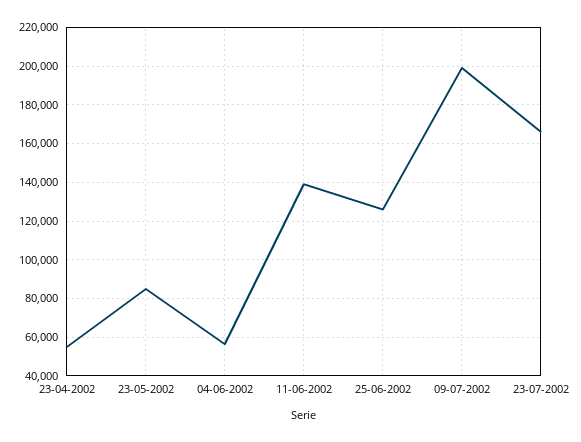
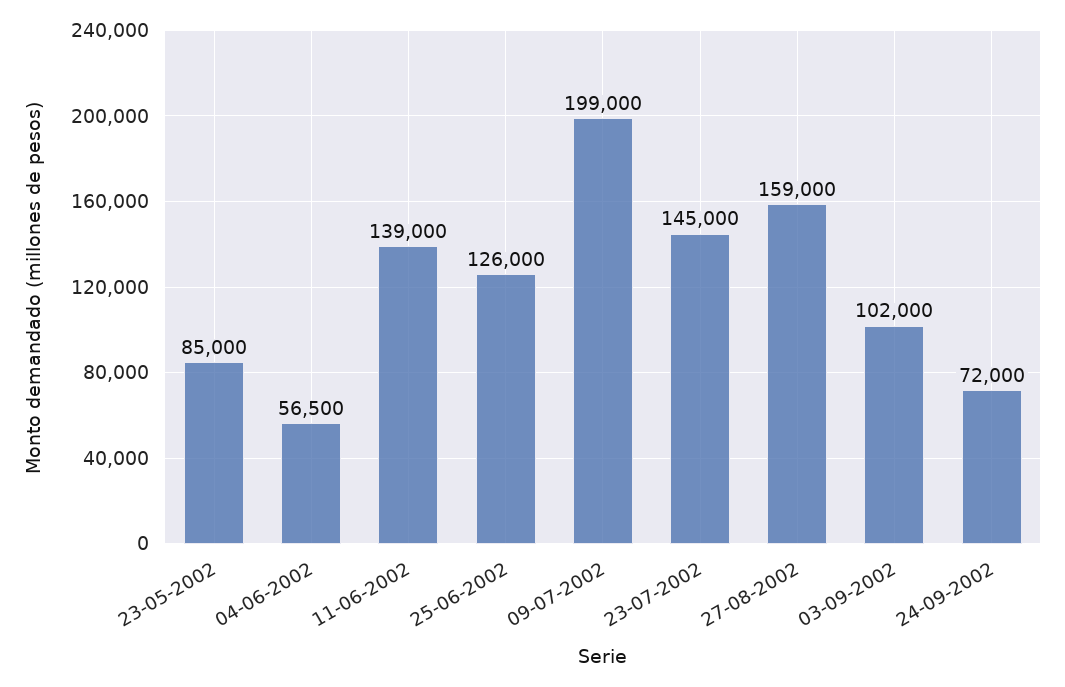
23-04-2002: 55000 -> none
23-07-2002: 165000 -> 145000
27-08-2002: none -> 159000
03-09-2002: none -> 102000
24-09-2002: none -> 72000

